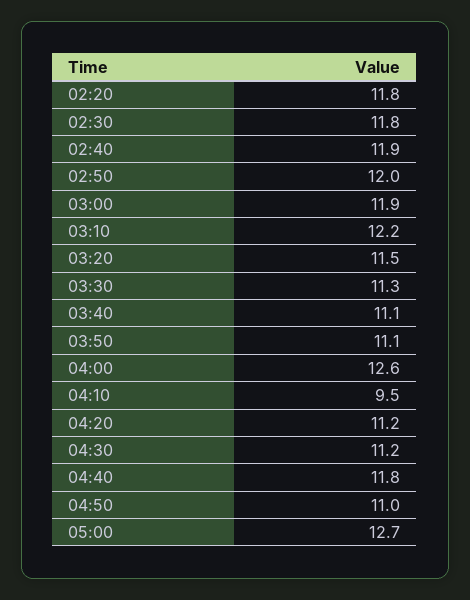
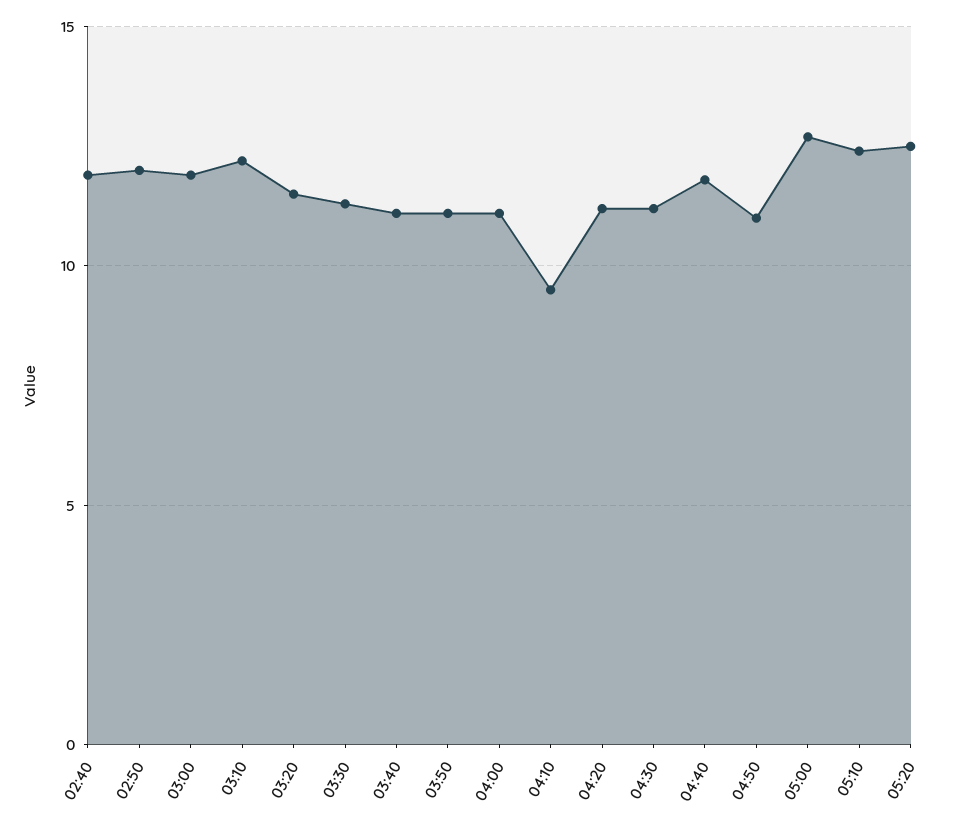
02:20: 11.8 -> none
02:30: 11.8 -> none
04:00: 12.6 -> 11
05:10: none -> 12.5
05:20: none -> 12.5

